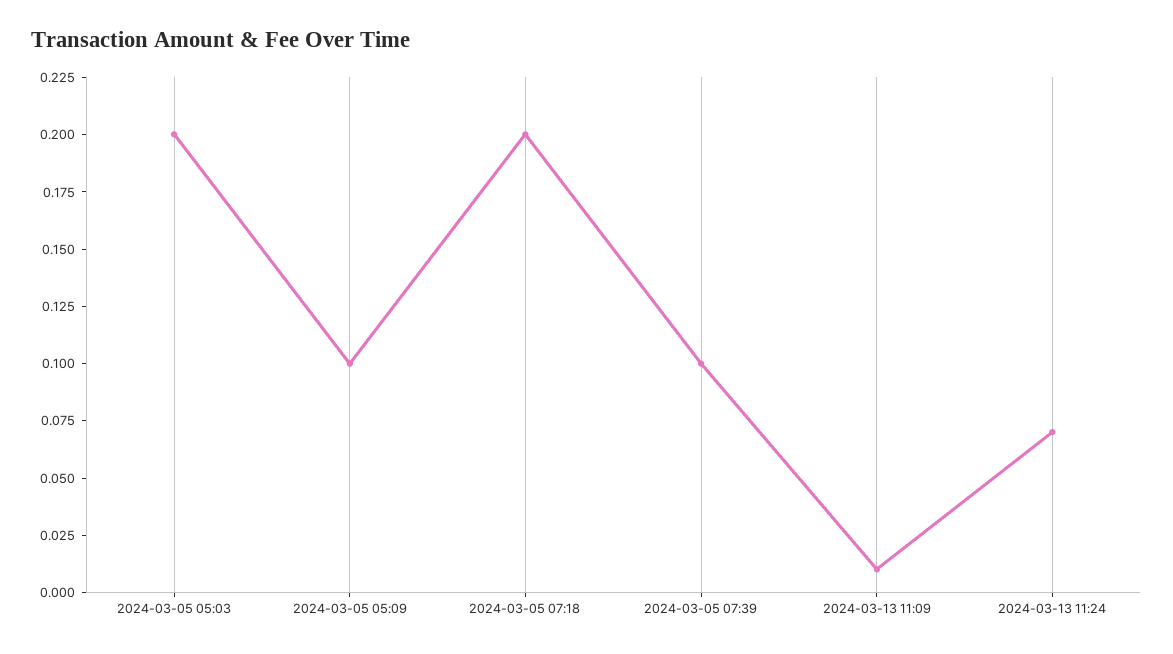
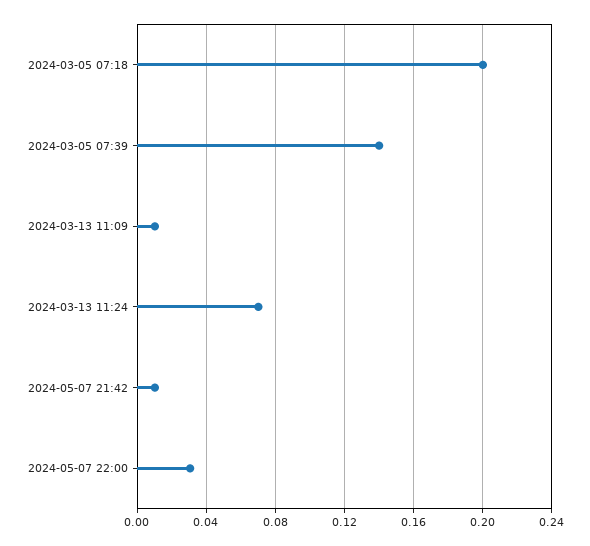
2024-03-05 05:03: 0.2 -> none
2024-03-05 05:09: 0.1 -> none
2024-03-05 07:39: 0.1 -> 0.14
2024-05-07 21:42: none -> 0.01
2024-05-07 22:00: none -> 0.03

